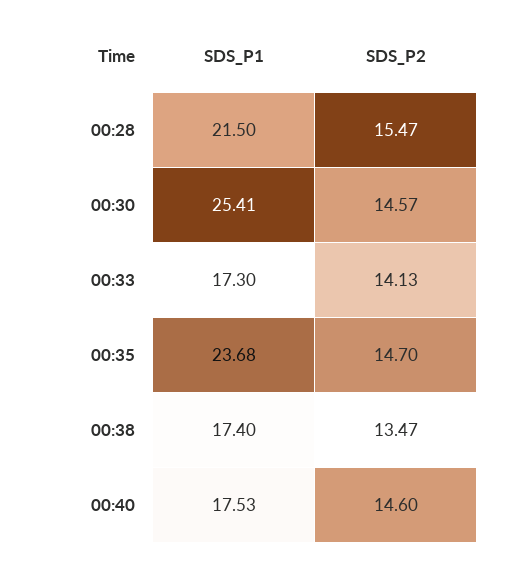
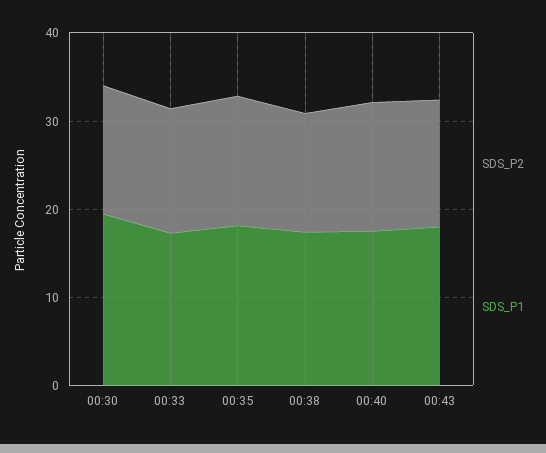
SDS_P1, 00:28: 21.5 -> none
SDS_P2, 00:28: 15.47 -> none
SDS_P1, 00:30: 25.41 -> 20
SDS_P1, 00:35: 23.68 -> 18
SDS_P2, 00:43: none -> 14
SDS_P1, 00:43: none -> 18

